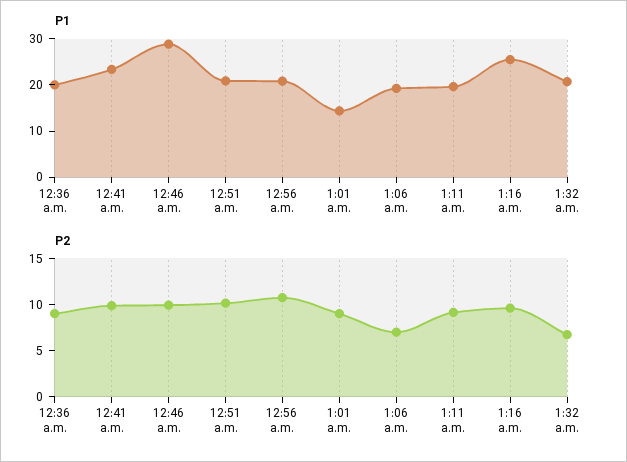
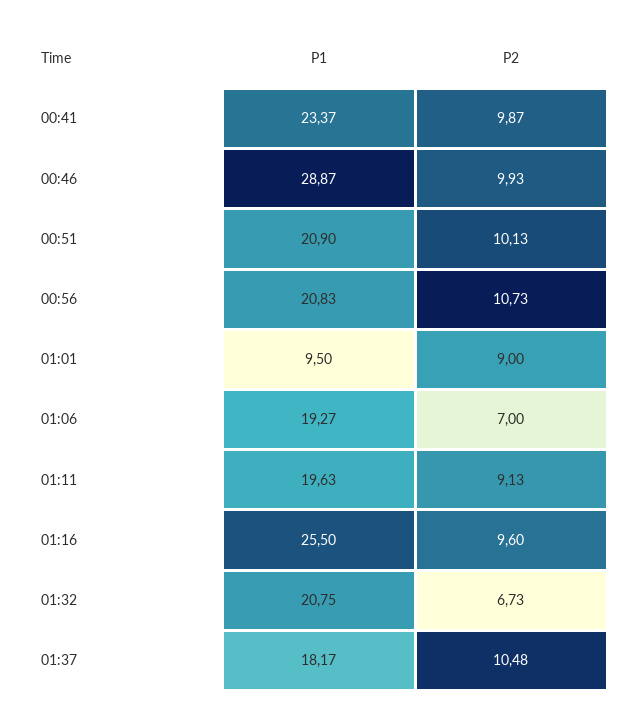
P1, 12:36 a.m.: 20 -> none
P1, 1:01 a.m.: 14 -> 9.5
P2, 12:36 a.m.: 9 -> none
P1, 01:37: none -> 18.17
P2, 01:37: none -> 10.48

